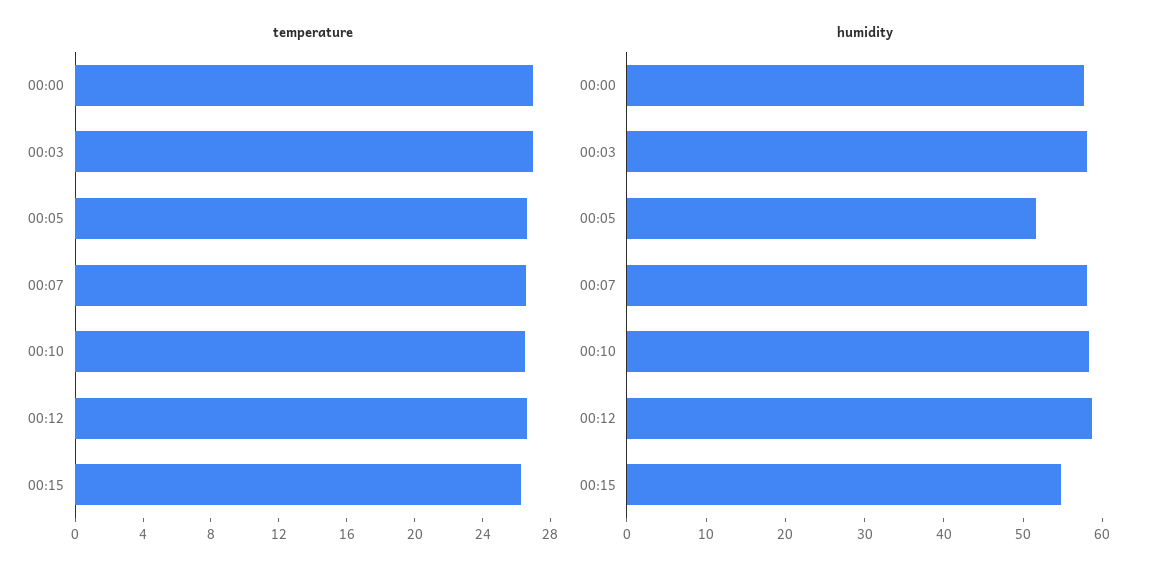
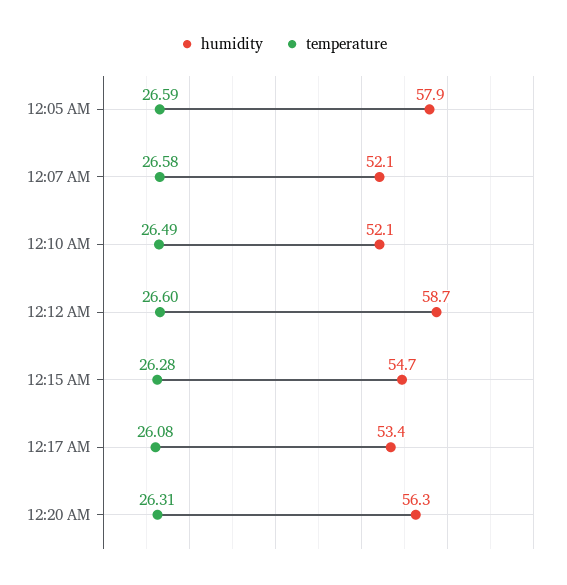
temperature, 00:00: 27 -> none
temperature, 00:03: 27 -> none
humidity, 00:00: 58 -> none
humidity, 00:03: 58 -> none
humidity, 00:05: 52 -> 57.9
humidity, 00:07: 58 -> 52.1
humidity, 00:10: 58 -> 52.1
humidity, 12:17 AM: none -> 53.4
temperature, 12:17 AM: none -> 26.08
humidity, 12:20 AM: none -> 56.3
temperature, 12:20 AM: none -> 26.31

